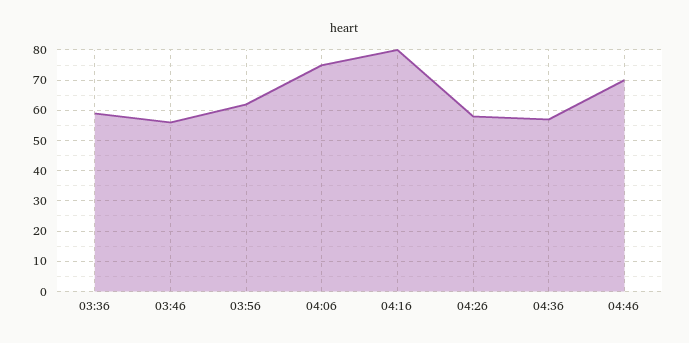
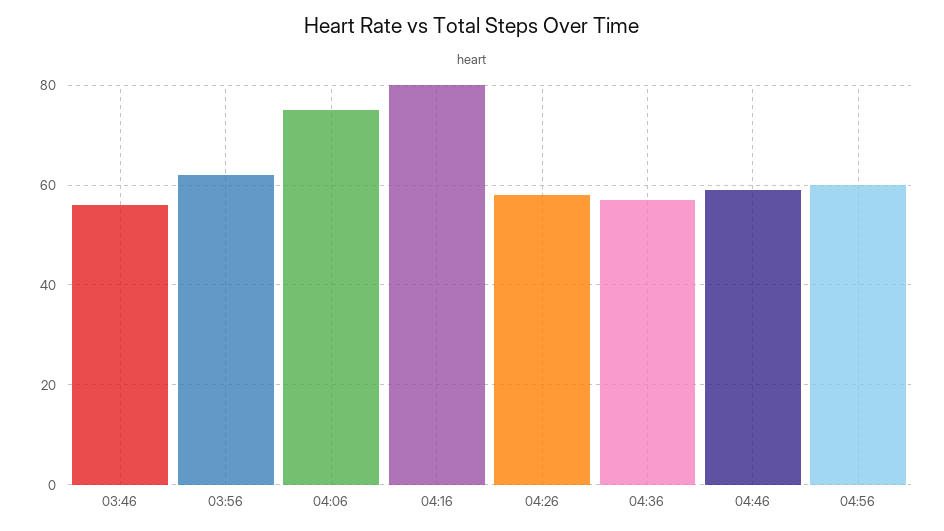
03:36: 60 -> none
04:46: 70 -> 60
04:56: none -> 60

